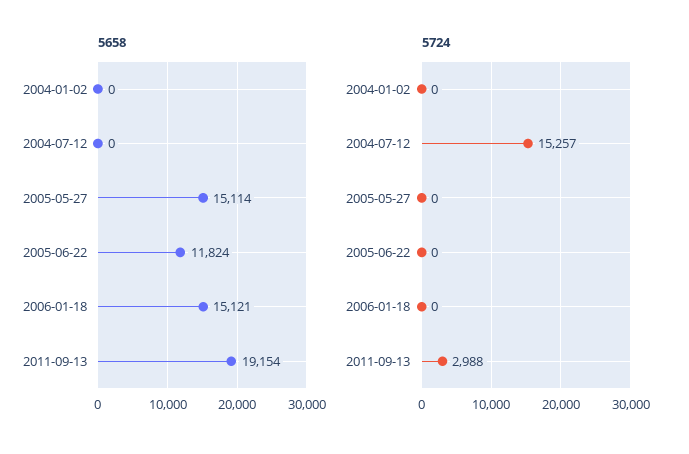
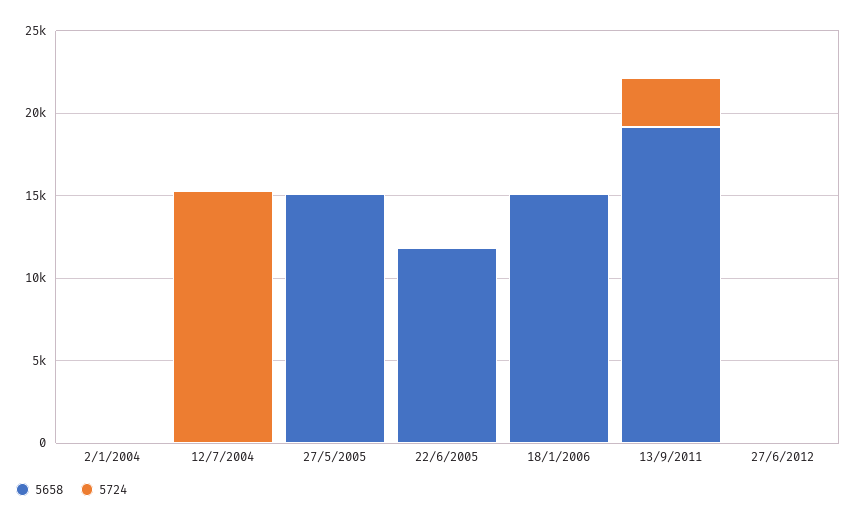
5658, 27/6/2012: none -> 0
5724, 27/6/2012: none -> 0

